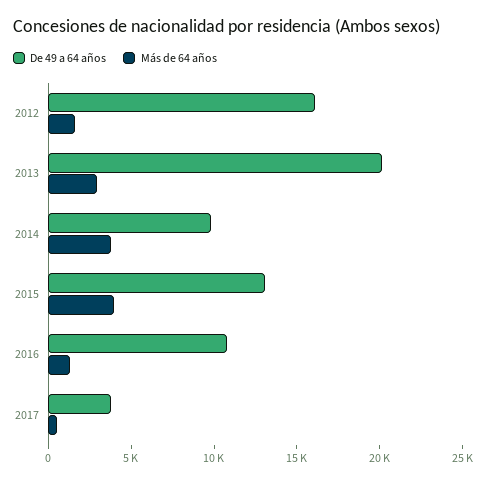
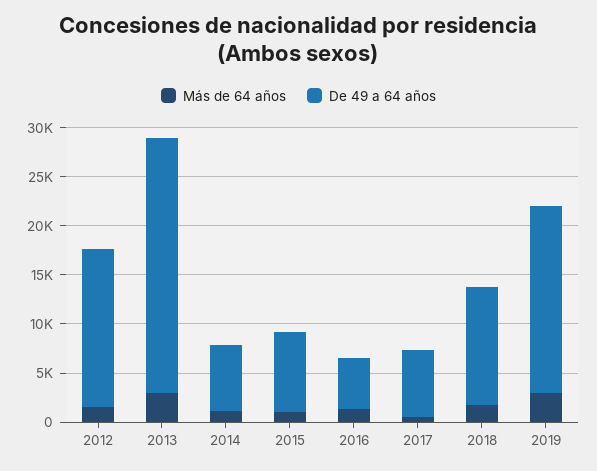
De 49 a 64 años, 2013: 20000 -> 26000
De 49 a 64 años, 2014: 10000 -> 7000
Más de 64 años, 2014: 4000 -> 1000
De 49 a 64 años, 2015: 13000 -> 8000
Más de 64 años, 2015: 4000 -> 1000
De 49 a 64 años, 2016: 11000 -> 5000
De 49 a 64 años, 2017: 4000 -> 7000
Más de 64 años, 2018: none -> 2000
De 49 a 64 años, 2018: none -> 12000
Más de 64 años, 2019: none -> 3000
De 49 a 64 años, 2019: none -> 19000

